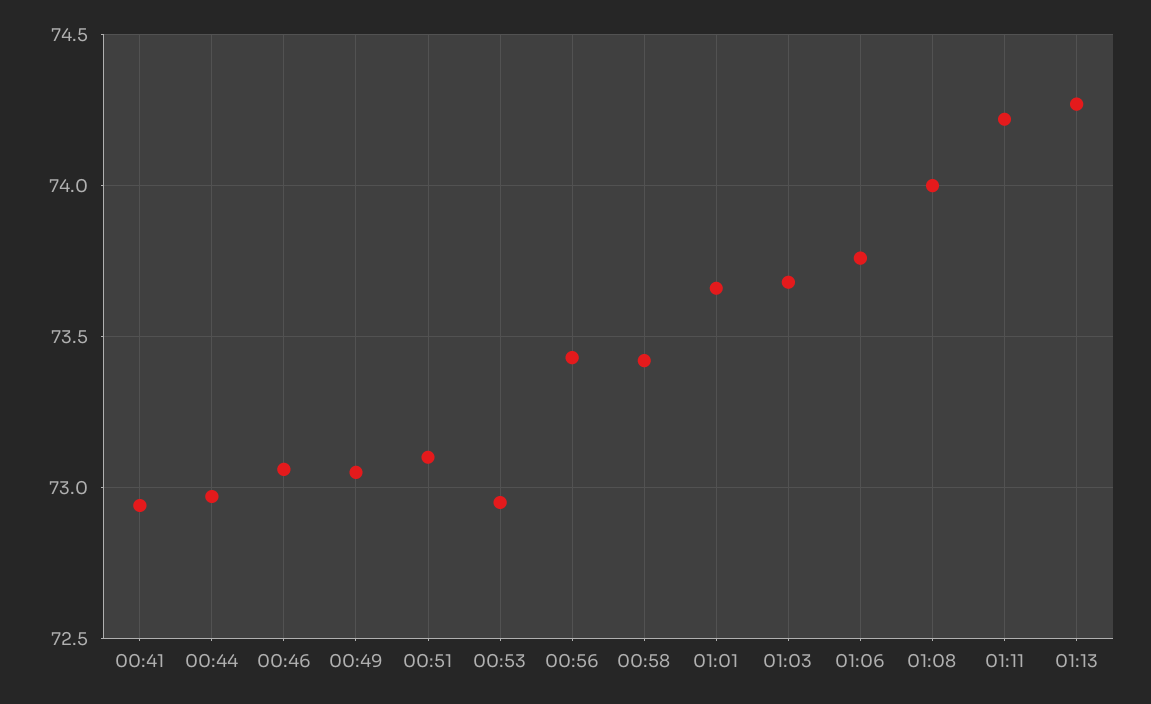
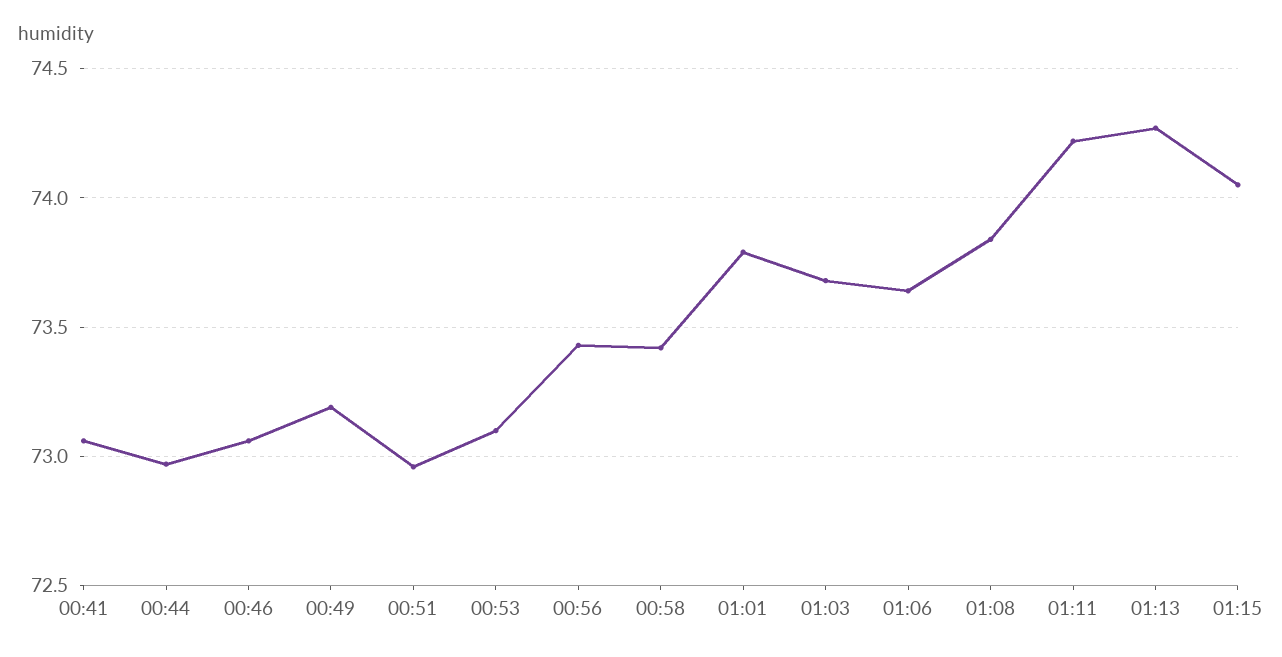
00:41: 72.95 -> 73.05
00:49: 73.05 -> 73.2
00:51: 73.1 -> 72.95
00:53: 72.95 -> 73.1
01:01: 73.65 -> 73.8
01:06: 73.75 -> 73.65
01:08: 74 -> 73.85
01:15: none -> 74.05

